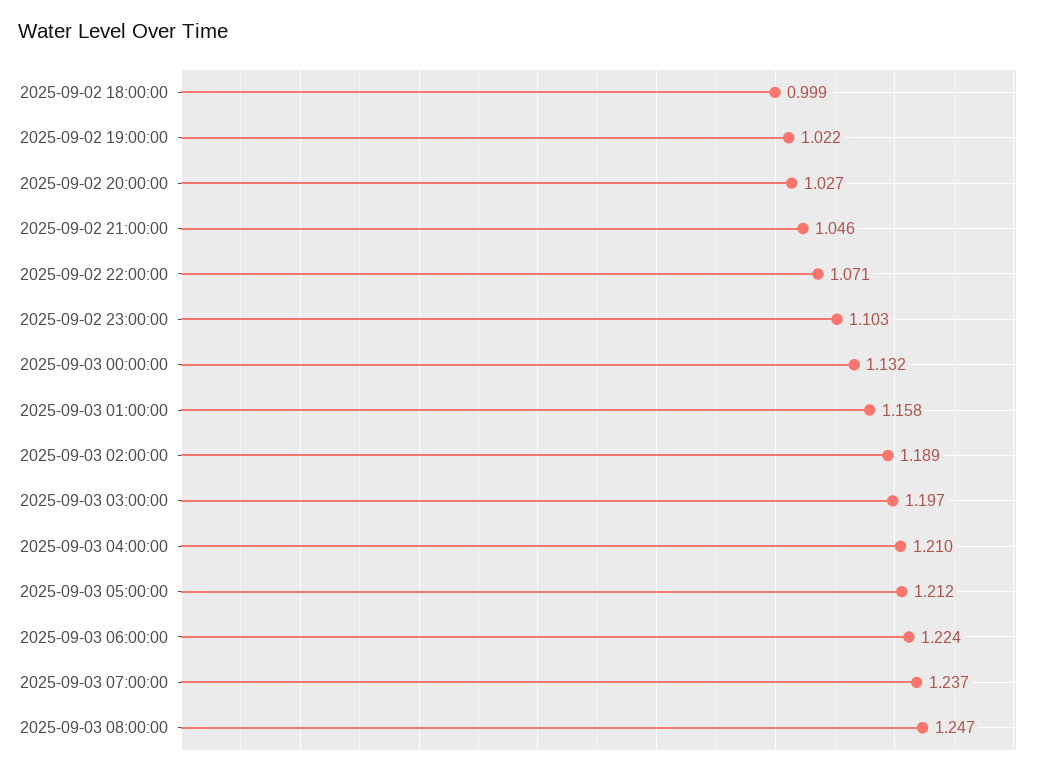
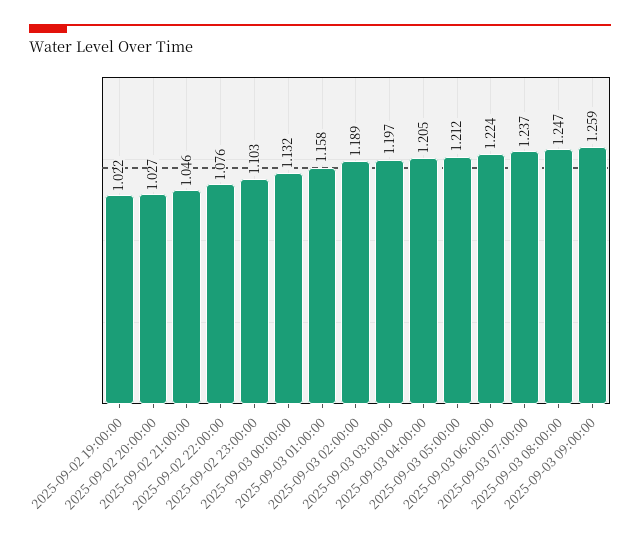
2025-09-02 18:00:00: 0.999 -> none
2025-09-02 22:00:00: 1.071 -> 1.076
2025-09-03 04:00:00: 1.21 -> 1.205
2025-09-03 09:00:00: none -> 1.259

